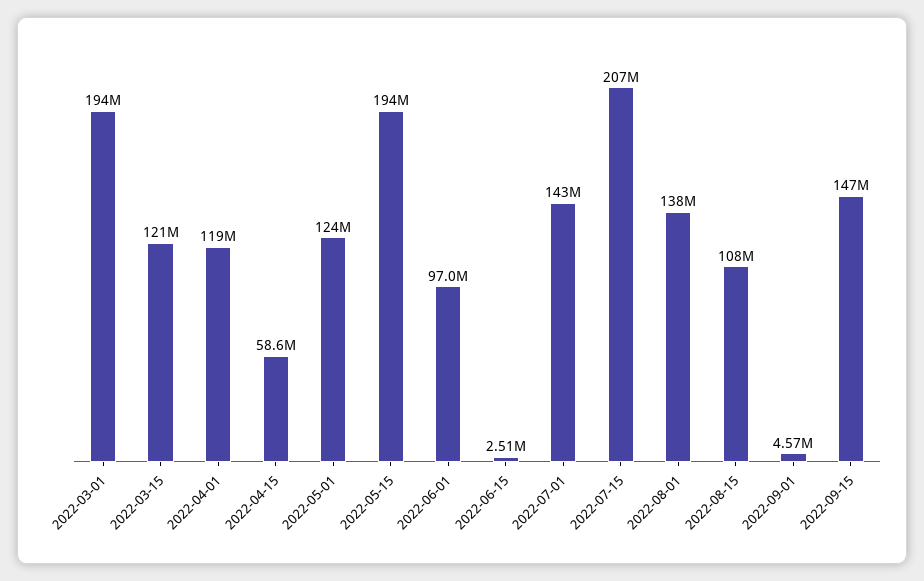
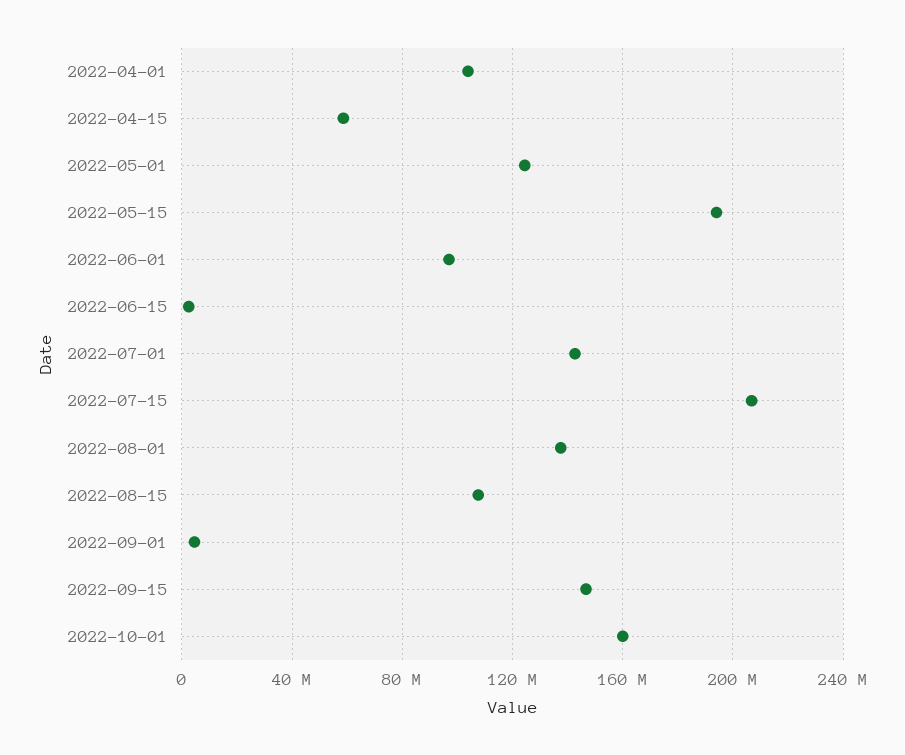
2022-03-01: 194000000 -> none
2022-03-15: 121000000 -> none
2022-04-01: 119000000 -> 105000000
2022-10-01: none -> 160000000

